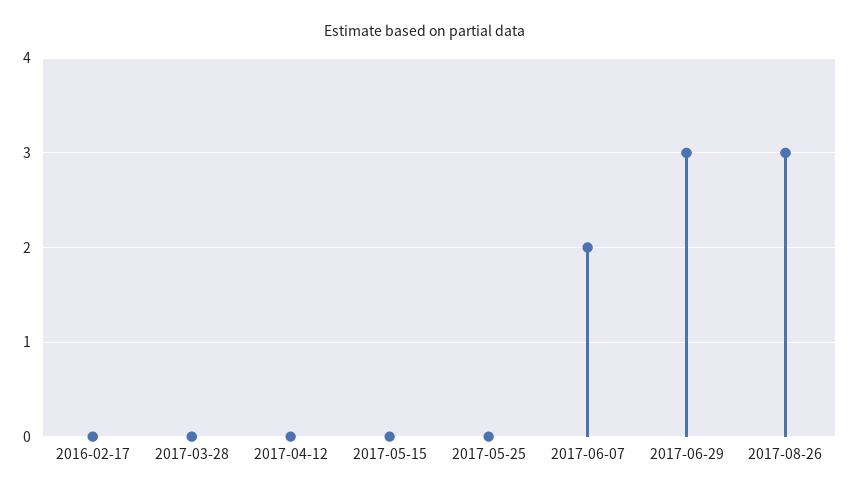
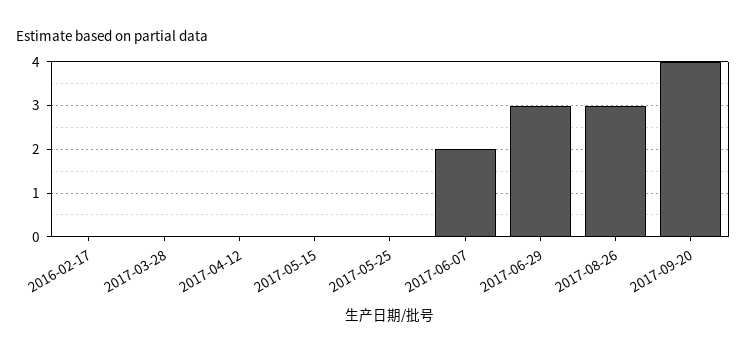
2017-09-20: none -> 4

